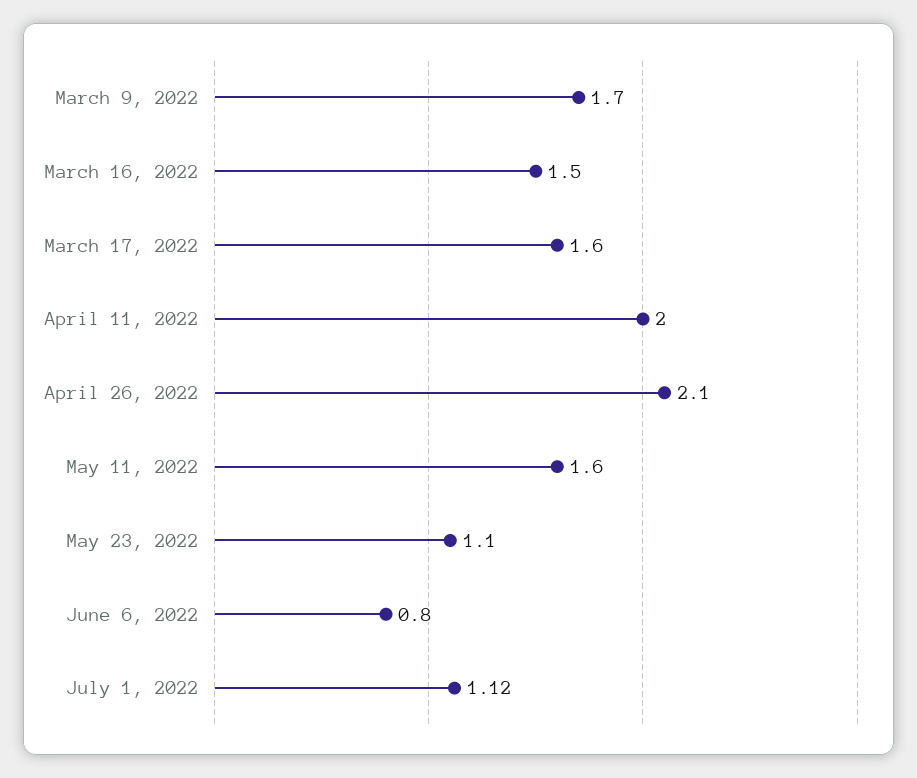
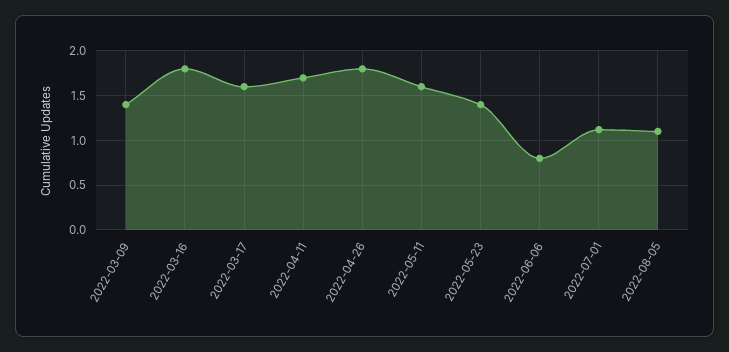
March 9, 2022: 1.7 -> 1.4
March 16, 2022: 1.5 -> 1.8
April 11, 2022: 2 -> 1.7
April 26, 2022: 2.1 -> 1.8
May 23, 2022: 1.1 -> 1.4
2022-08-05: none -> 1.1

